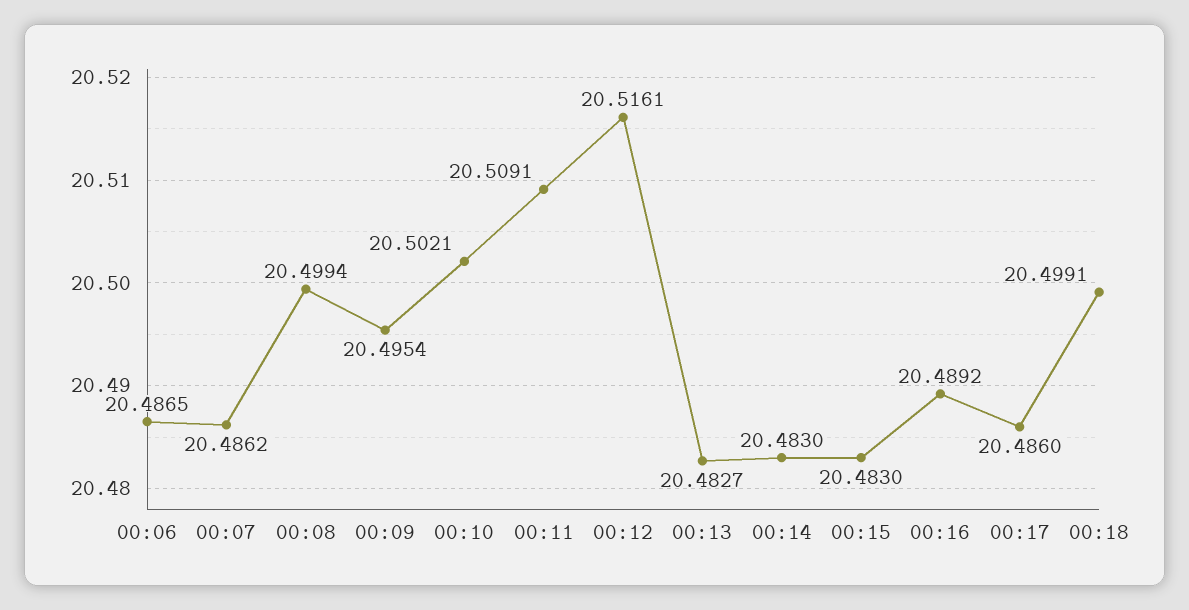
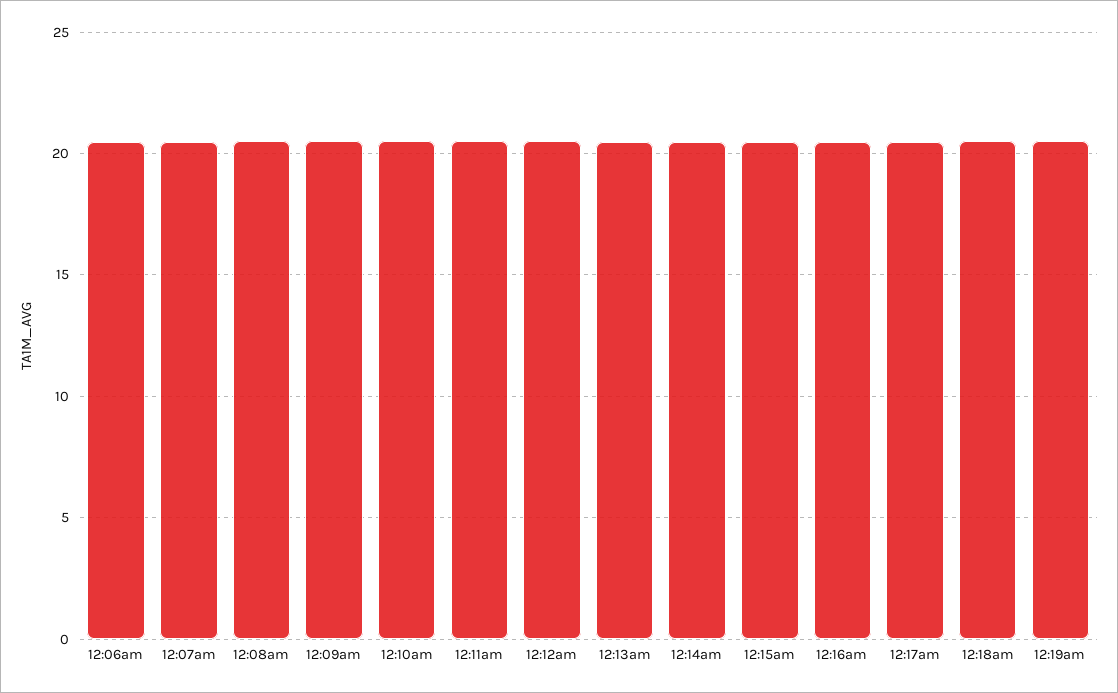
12:19am: none -> 20.5

